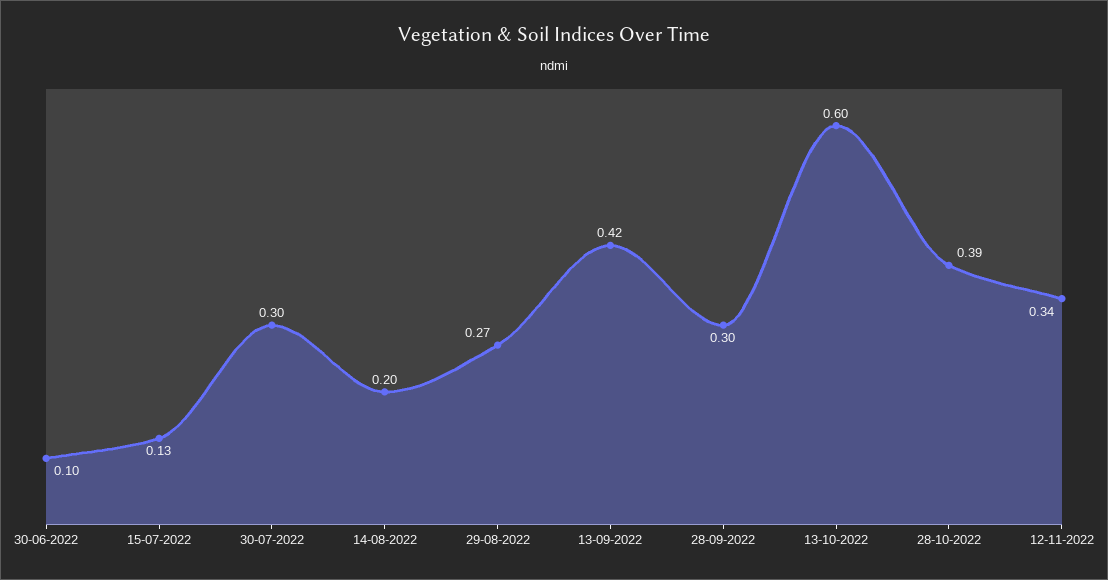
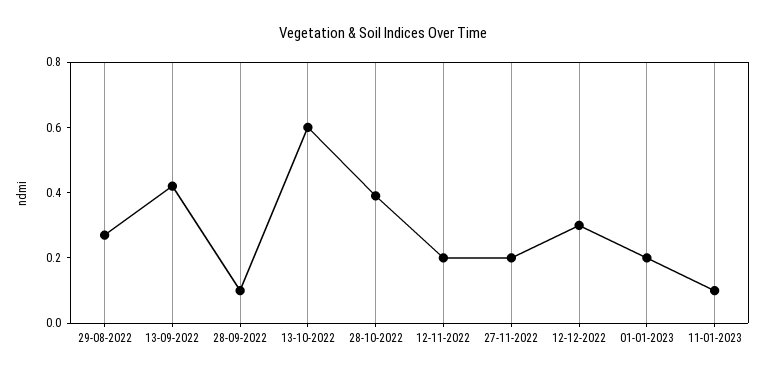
30-06-2022: 0.1 -> none
15-07-2022: 0.13 -> none
30-07-2022: 0.3 -> none
14-08-2022: 0.2 -> none
28-09-2022: 0.3 -> 0.1
12-11-2022: 0.34 -> 0.2
27-11-2022: none -> 0.2
12-12-2022: none -> 0.3
01-01-2023: none -> 0.2
11-01-2023: none -> 0.1

